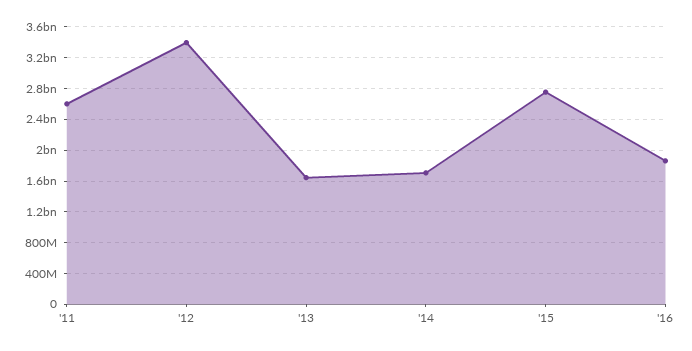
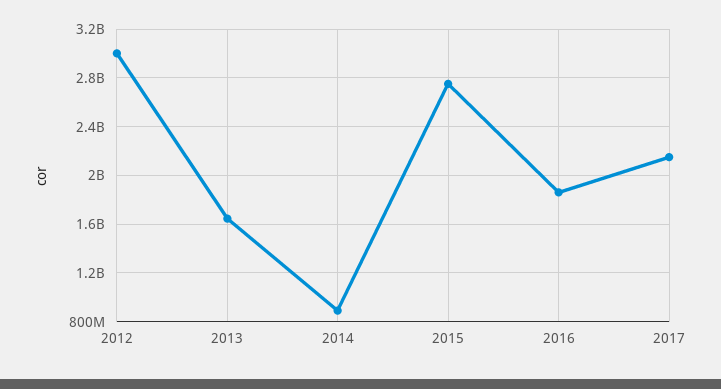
'11: 2600000000 -> none
'12: 3400000000 -> 3000000000
'14: 1700000000 -> 900000000
2017: none -> 2150000000

